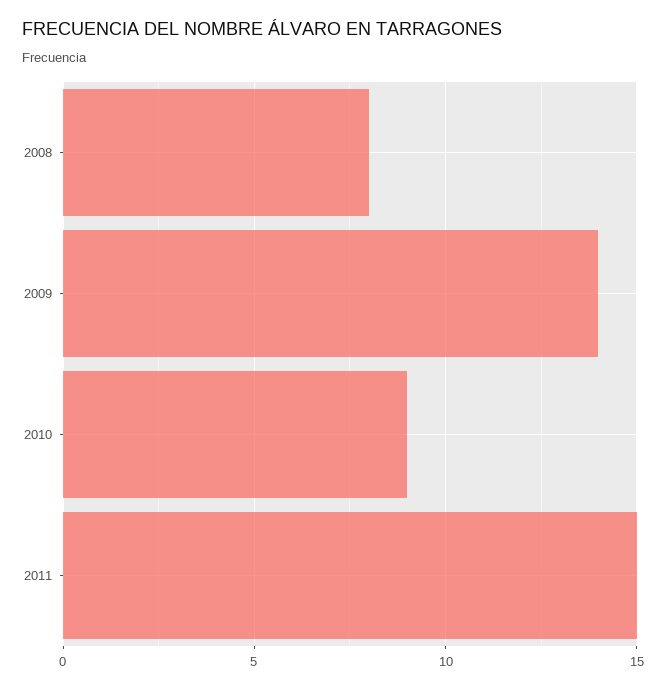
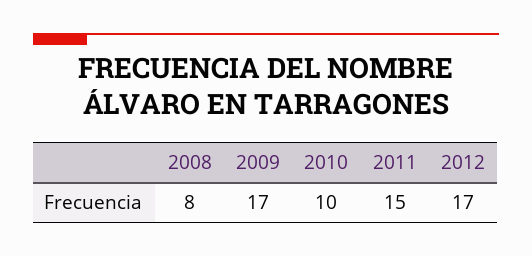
2009: 14 -> 17
2010: 9 -> 10
2012: none -> 17

